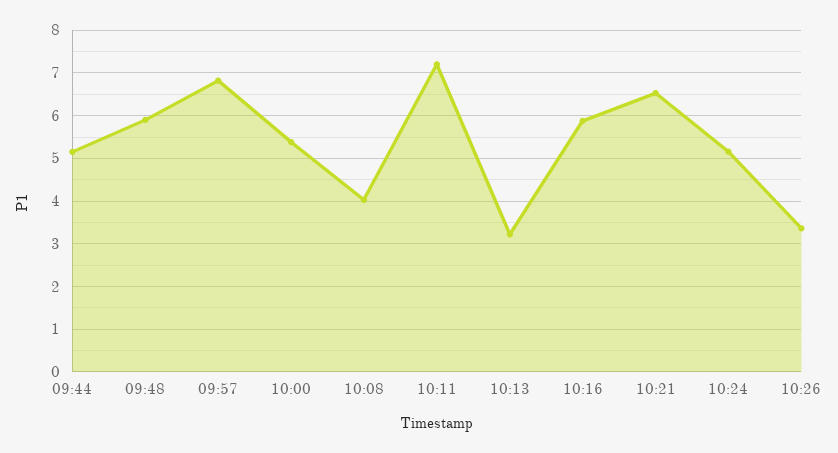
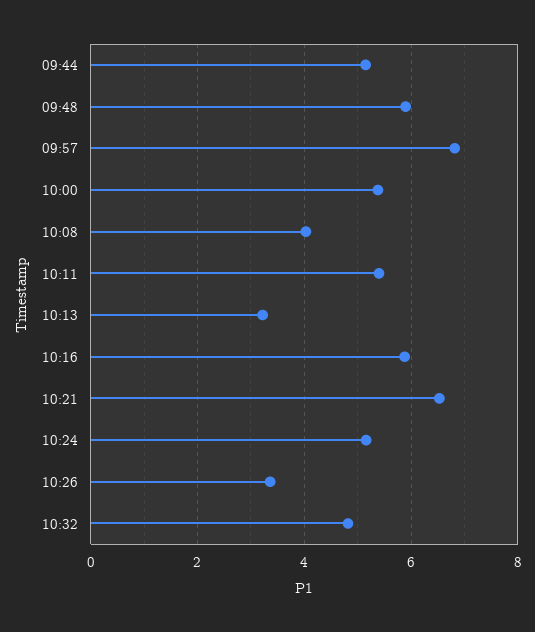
10:11: 7.2 -> 5.4
10:32: none -> 4.8

